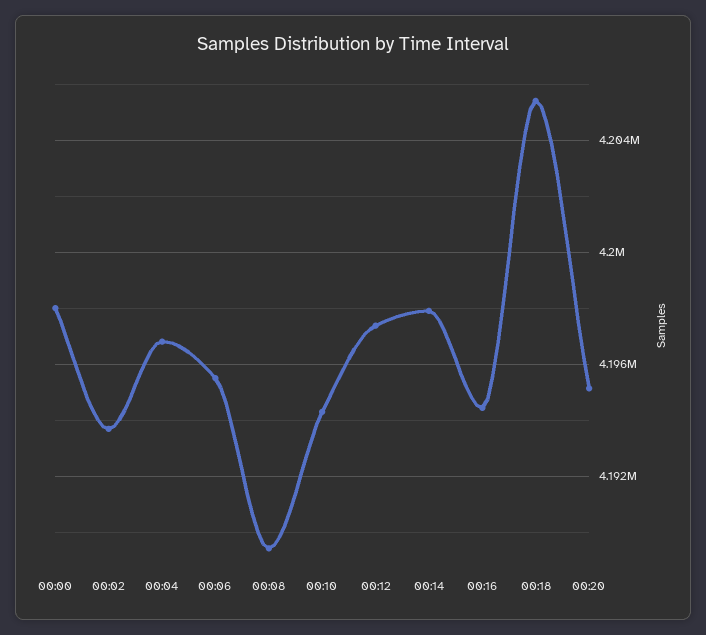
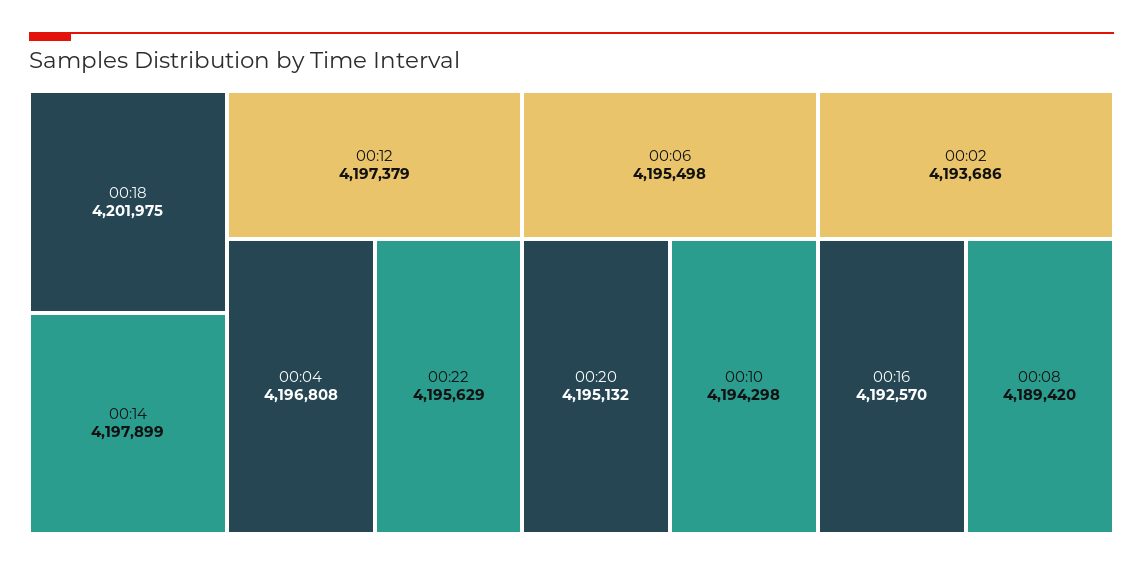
00:00: 4198000 -> none
00:16: 4194500 -> 4192570
00:18: 4205500 -> 4201975
00:22: none -> 4195629

